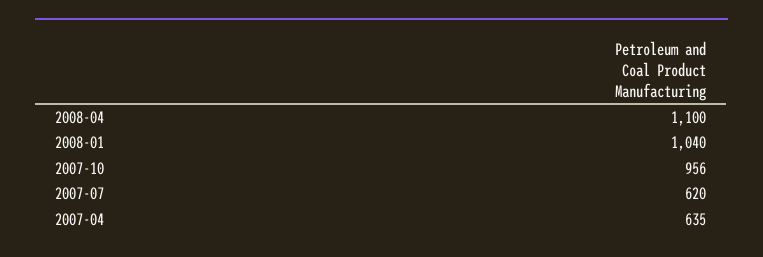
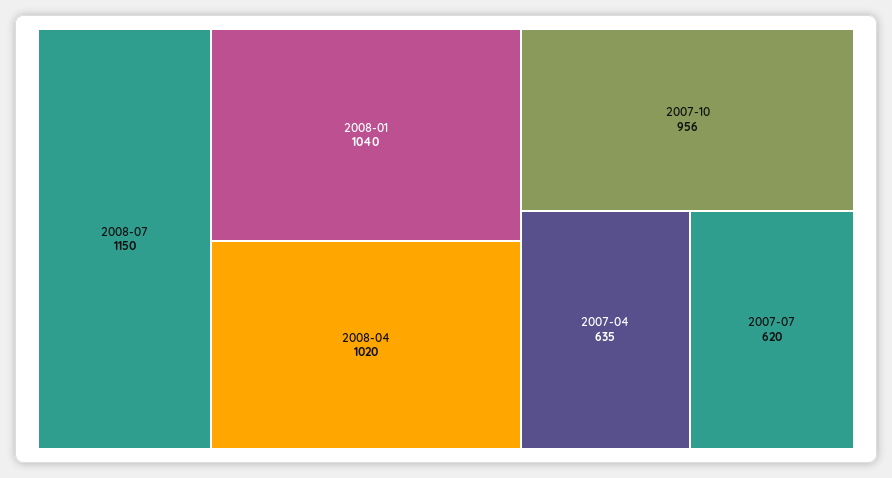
2008-04: 1100 -> 1020
2008-07: none -> 1150

